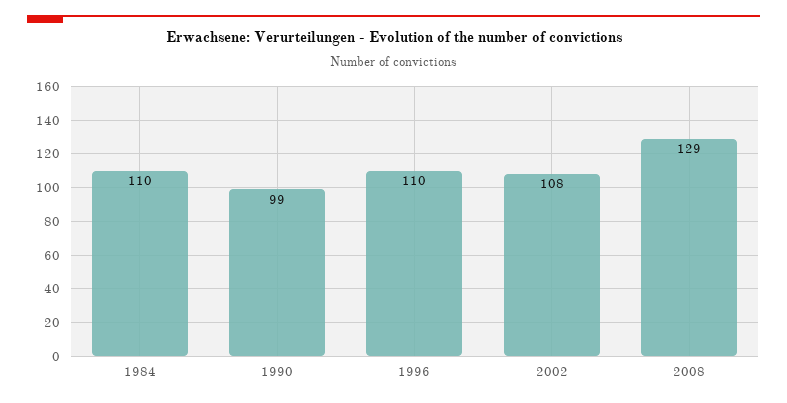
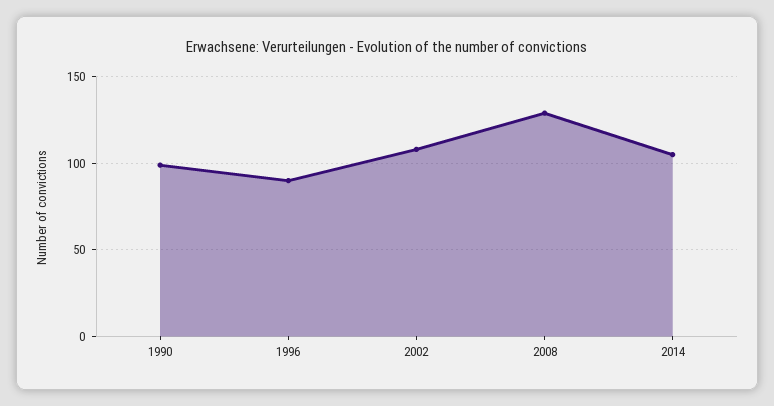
1984: 110 -> none
1996: 110 -> 90
2014: none -> 105

